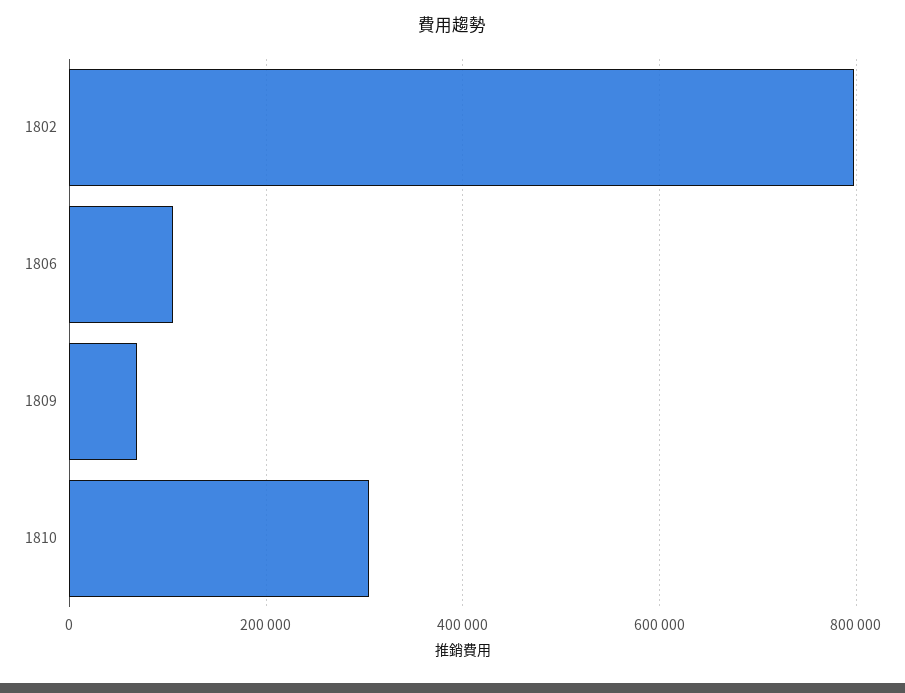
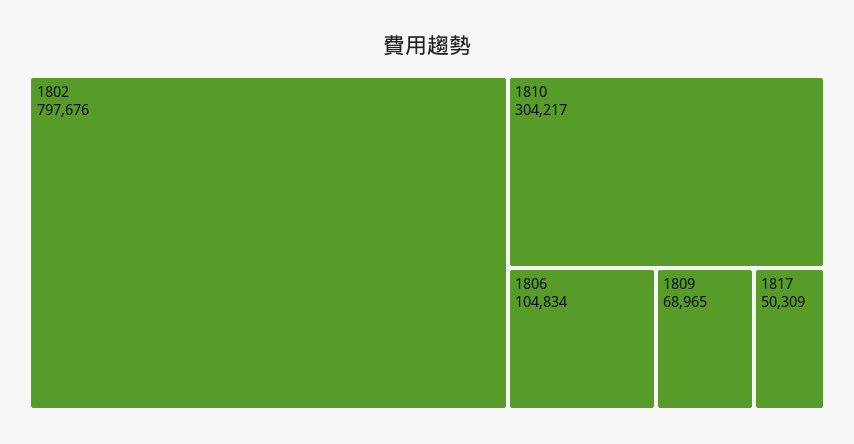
1817: none -> 50309

